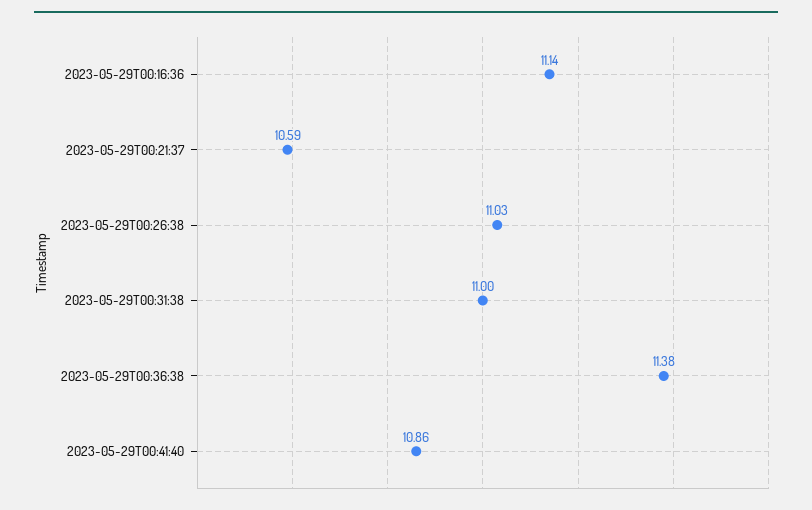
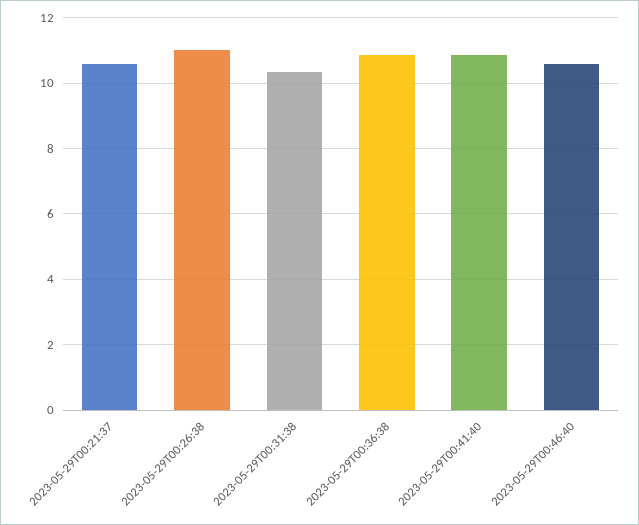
2023-05-29T00:16:36: 11.14 -> none
2023-05-29T00:31:38: 11 -> 10.4
2023-05-29T00:36:38: 11.38 -> 10.8
2023-05-29T00:46:40: none -> 10.6

